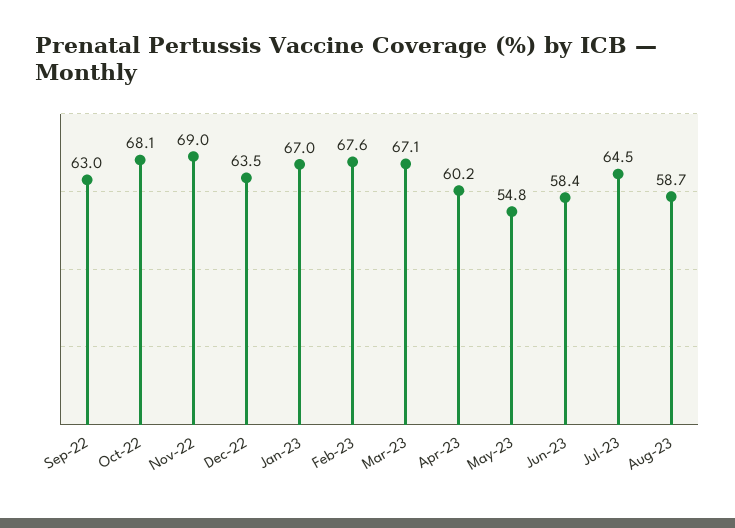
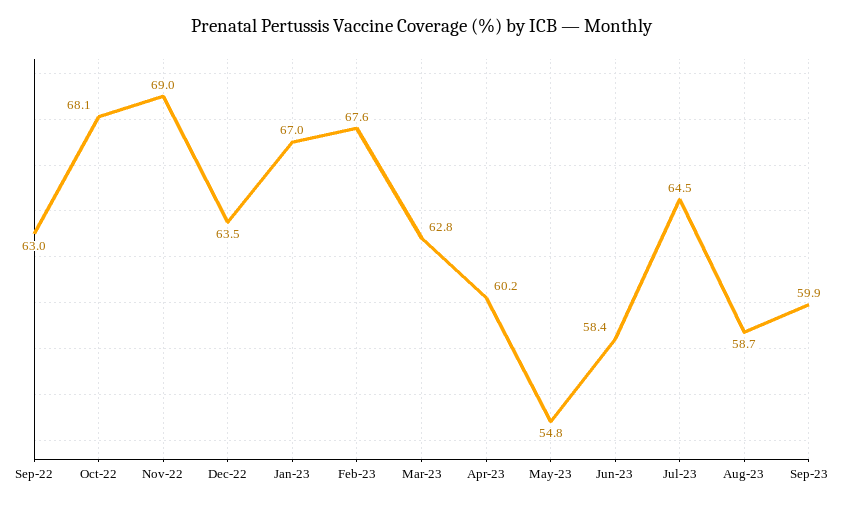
Mar-23: 67.1 -> 62.8
Sep-23: none -> 59.9

